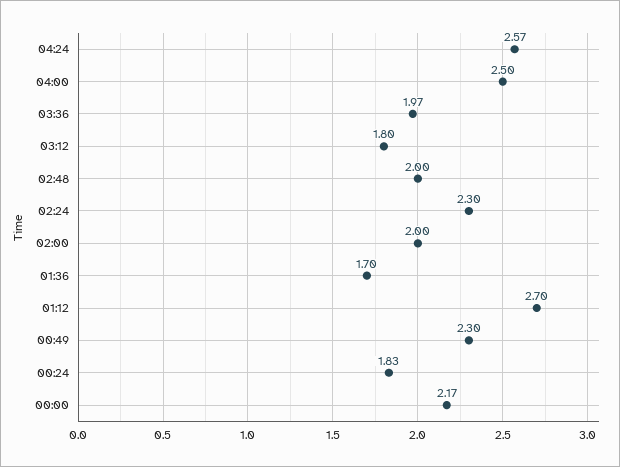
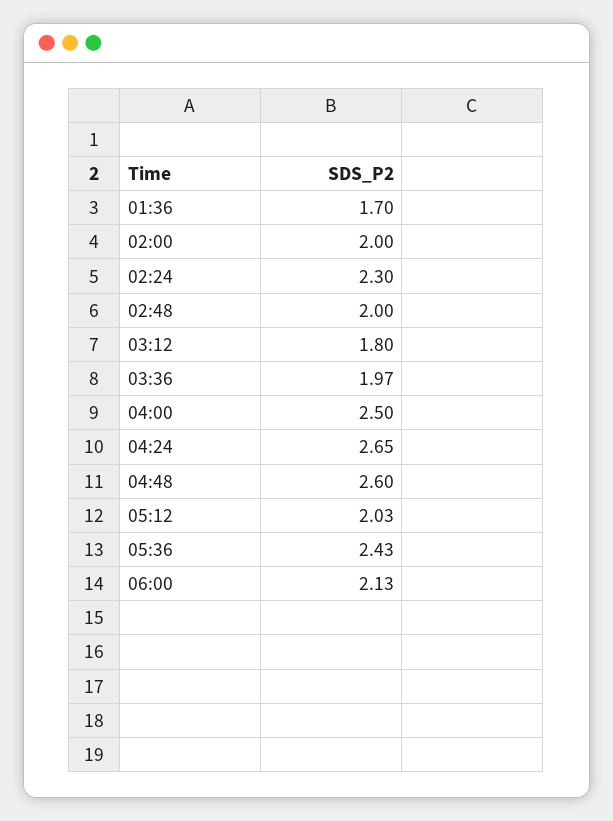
04:24: 2.57 -> 2.65
01:12: 2.7 -> none
00:49: 2.3 -> none
00:24: 1.83 -> none
00:00: 2.17 -> none
04:48: none -> 2.6
05:12: none -> 2.03
05:36: none -> 2.43
06:00: none -> 2.13

